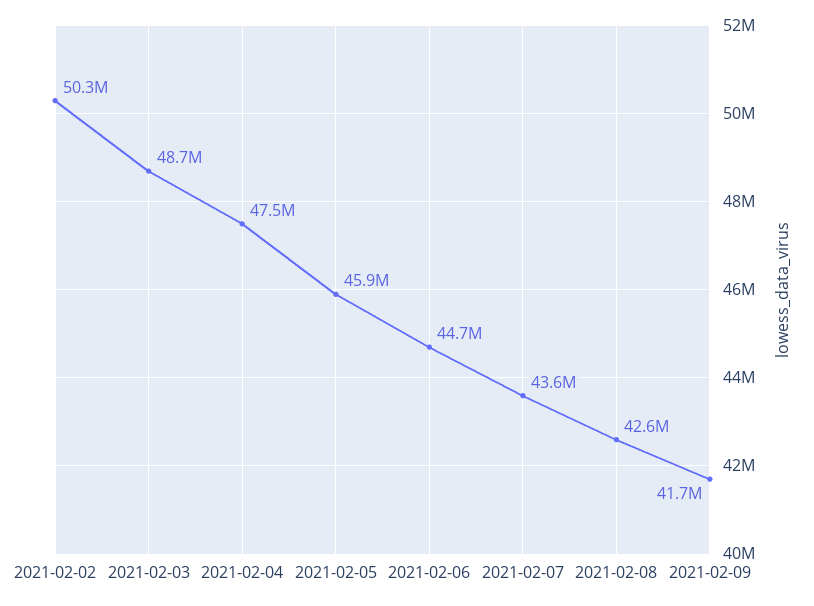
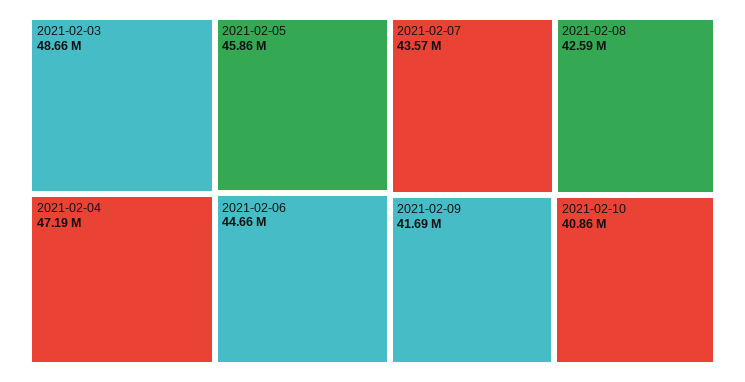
2021-02-02: 50300000 -> none
2021-02-04: 47500000 -> 47190000
2021-02-10: none -> 40860000

